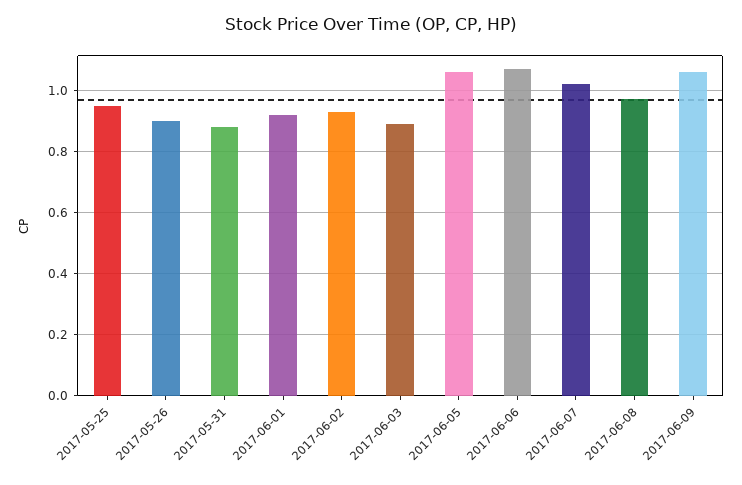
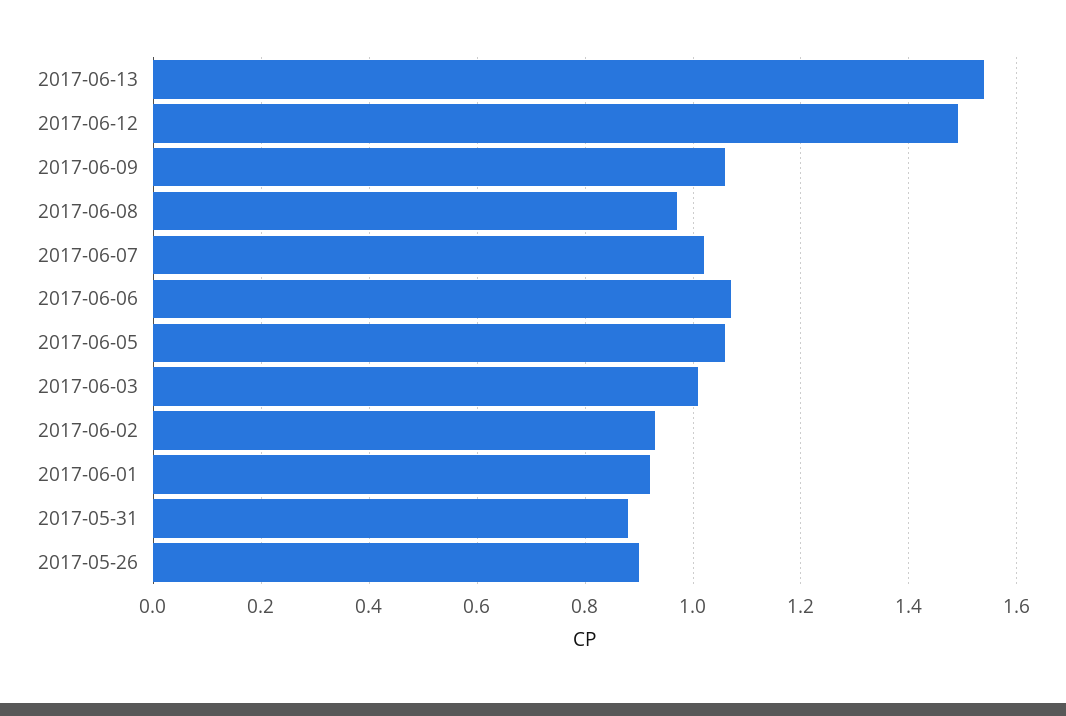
2017-05-25: 0.95 -> none
2017-06-03: 0.9 -> 1
2017-06-13: none -> 1.55
2017-06-12: none -> 1.5

